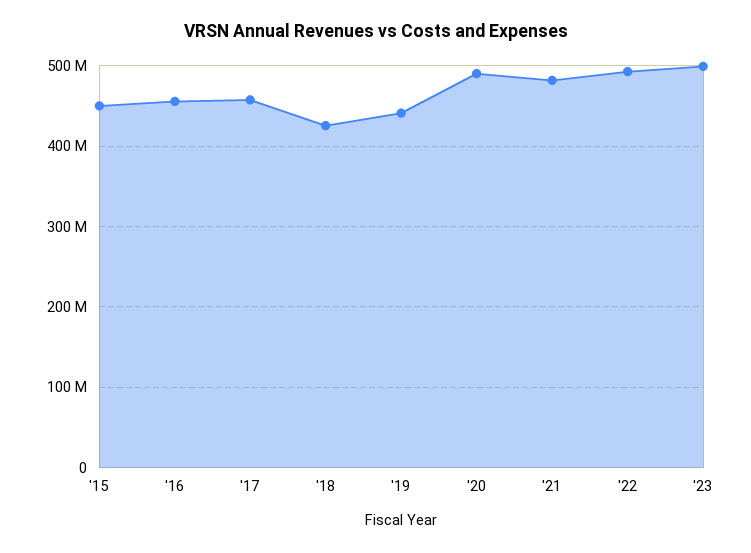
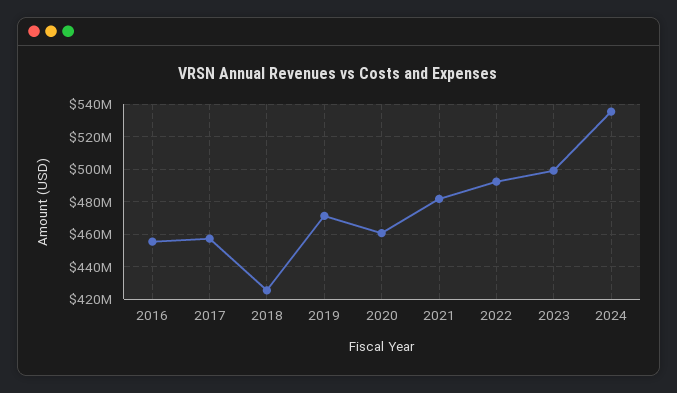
'15: 450000000 -> none
'19: 440000000 -> 470000000
'20: 490000000 -> 460000000
2024: none -> 535000000

